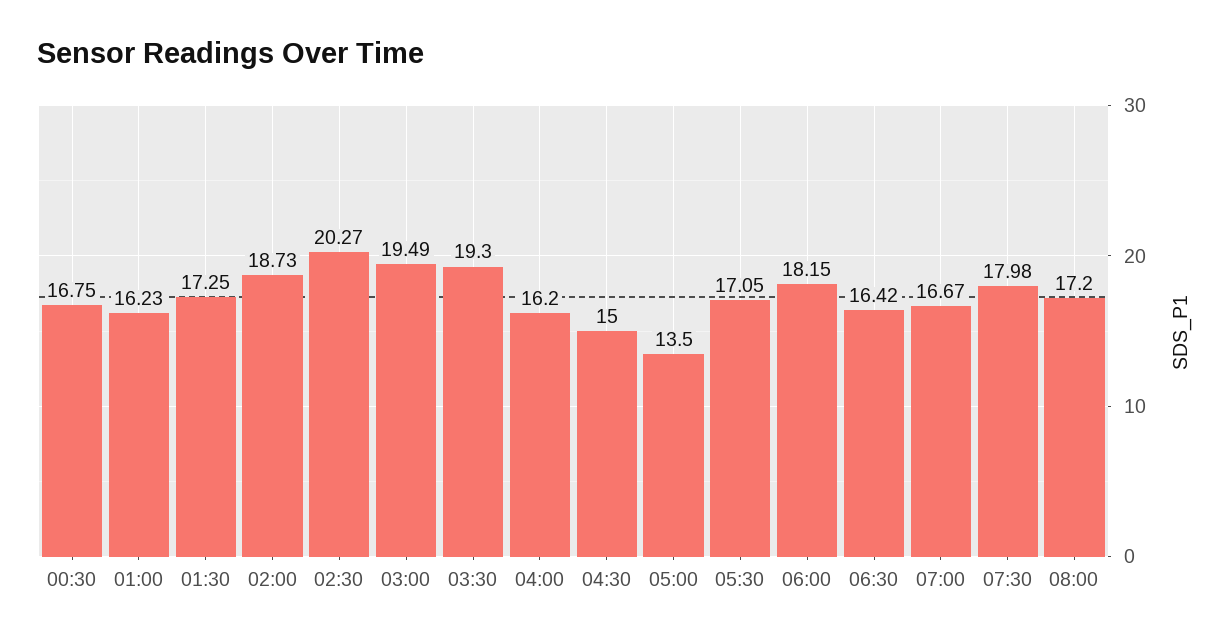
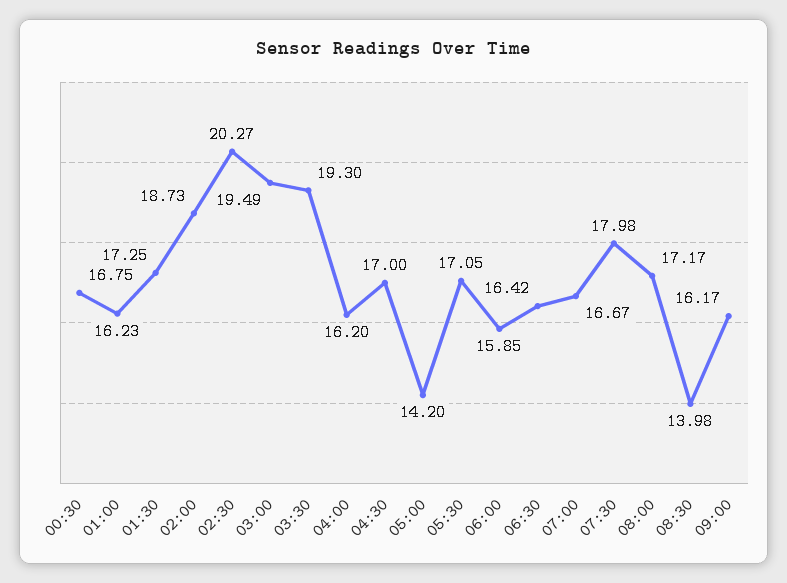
04:30: 15 -> 17
05:00: 13.5 -> 14.2
06:00: 18.15 -> 15.85
08:00: 17.2 -> 17.17
08:30: none -> 13.98
09:00: none -> 16.17

